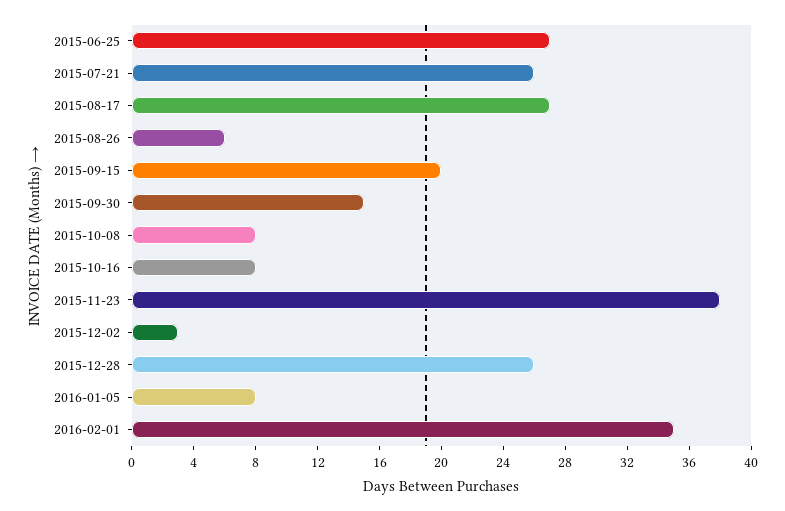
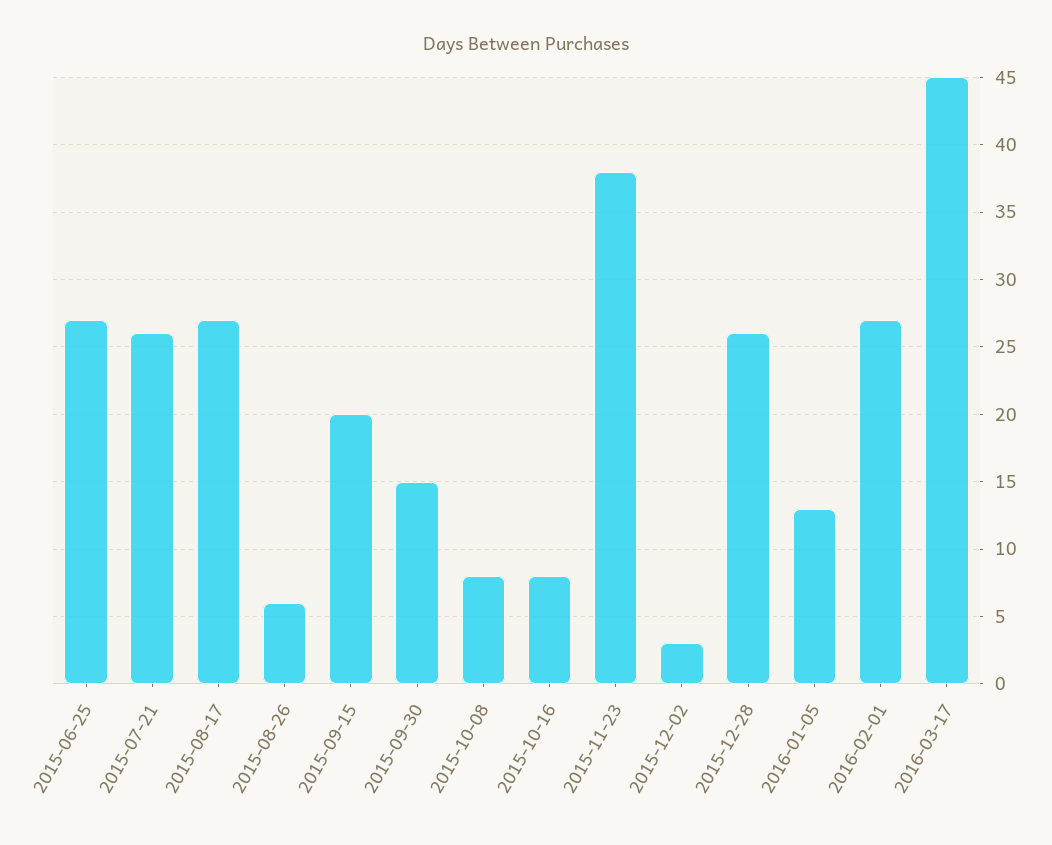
2016-01-05: 8 -> 13
2016-02-01: 35 -> 27
2016-03-17: none -> 45

